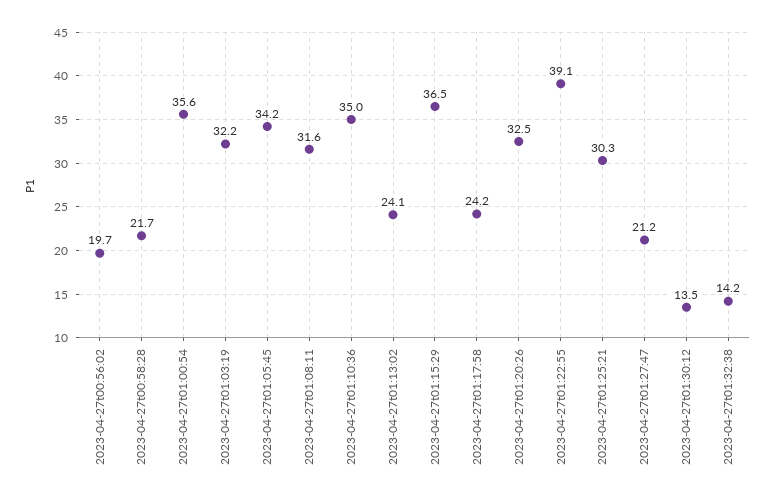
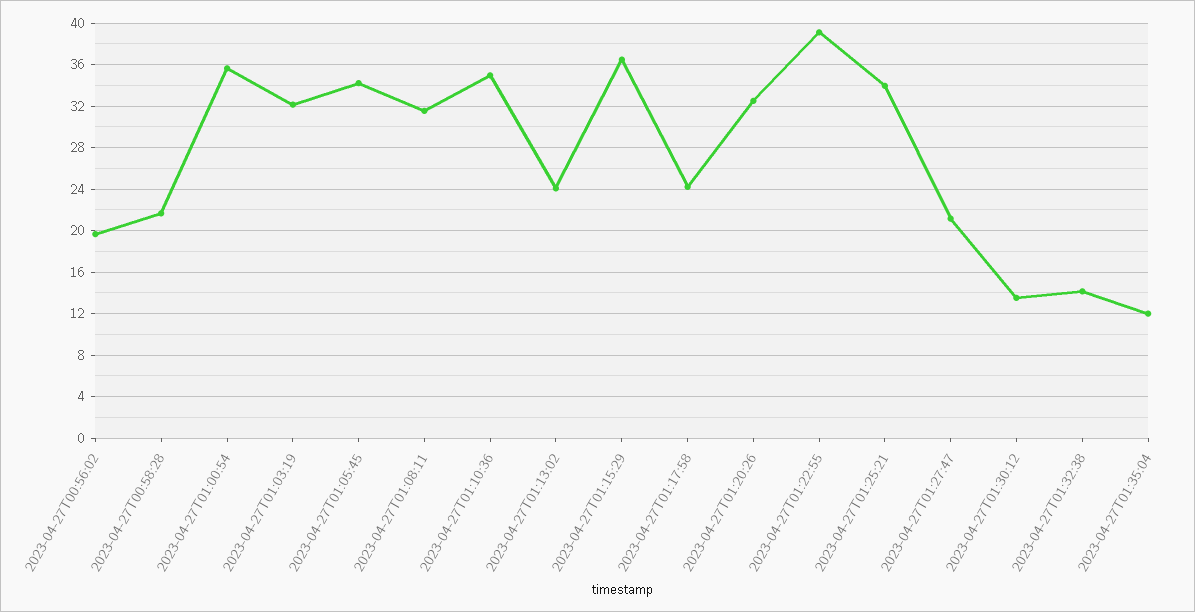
2023-04-27t01:25:21: 30.3 -> 34
2023-04-27T01:35:04: none -> 12

